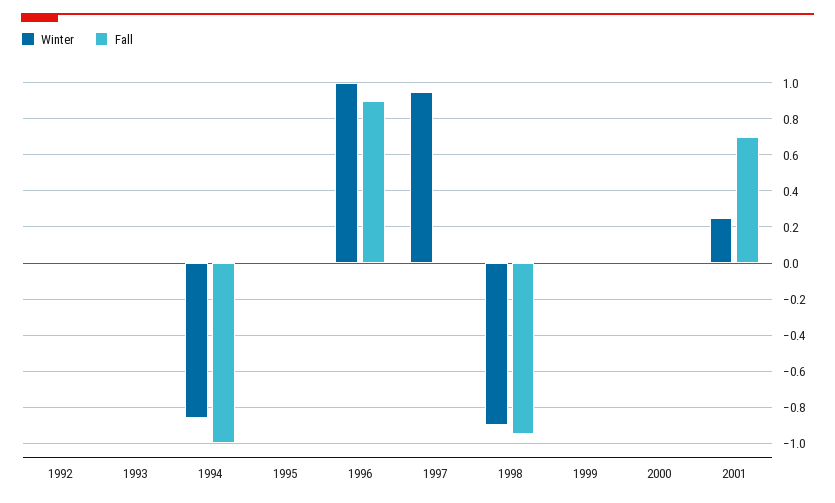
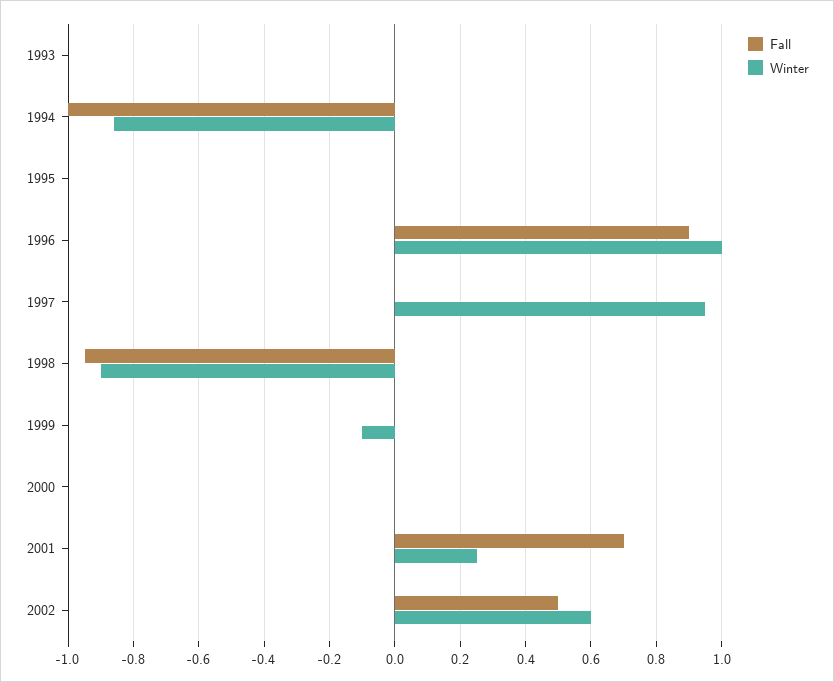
Winter, 1992: 0 -> none
Fall, 1992: 0 -> none
Winter, 1999: 0 -> -0.1
Fall, 2002: none -> 0.5
Winter, 2002: none -> 0.6

